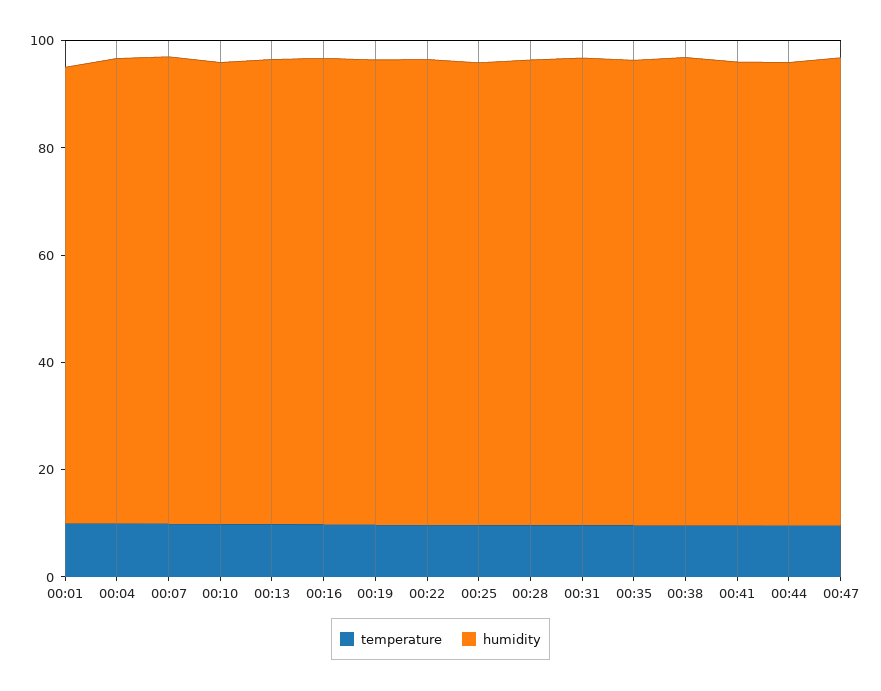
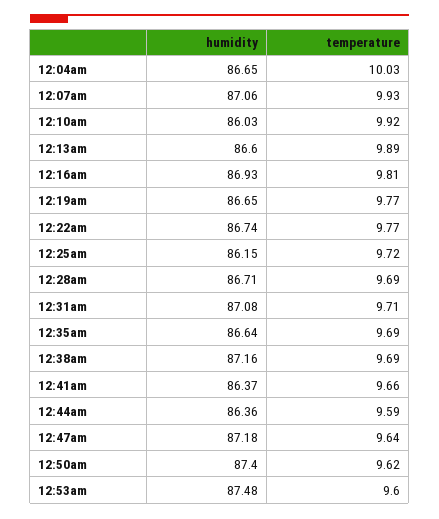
temperature, 00:01: 10 -> none
humidity, 00:01: 85 -> none
humidity, 12:50am: none -> 87.4
temperature, 12:50am: none -> 9.62
humidity, 12:53am: none -> 87.48
temperature, 12:53am: none -> 9.6

